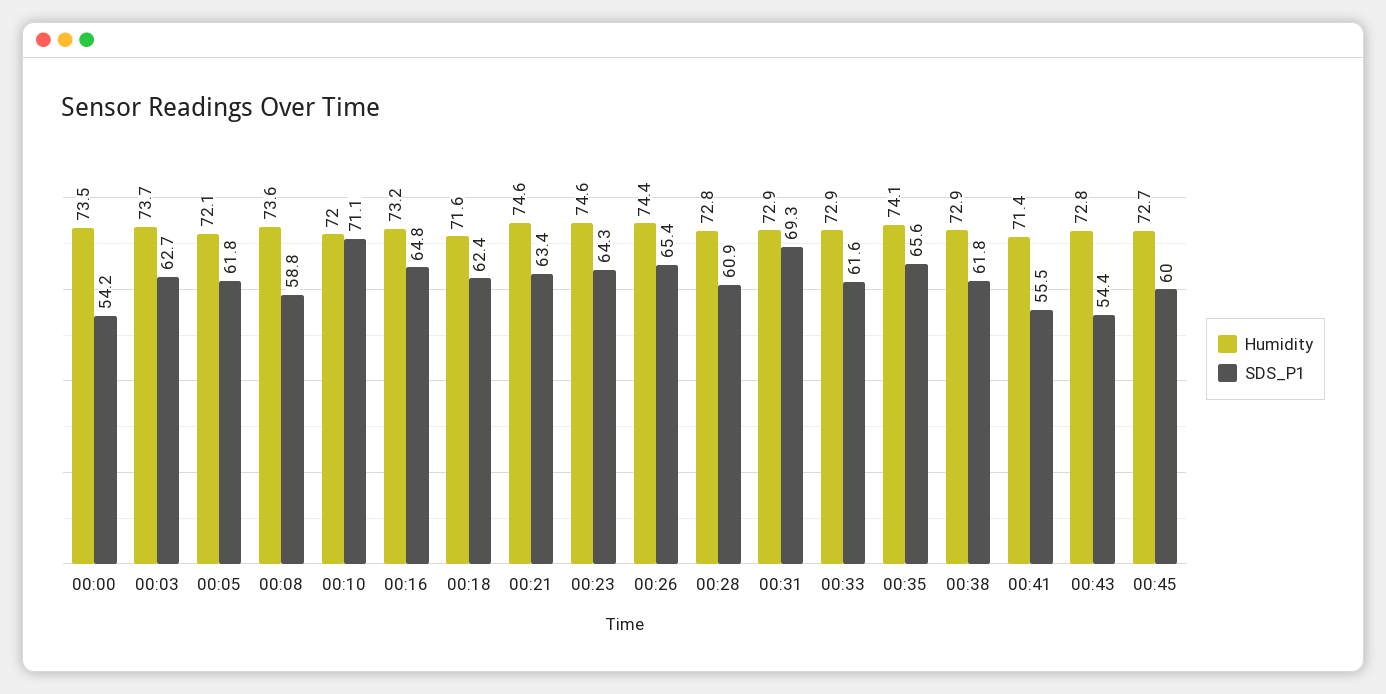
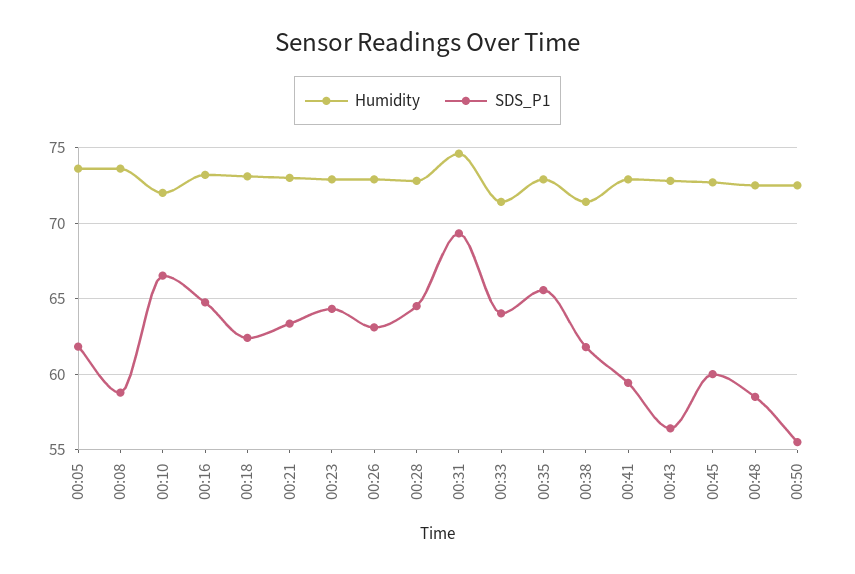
Humidity, 00:00: 73.5 -> none
SDS_P1, 00:00: 54.2 -> none
Humidity, 00:03: 73.7 -> none
SDS_P1, 00:03: 62.7 -> none
Humidity, 00:05: 72.1 -> 73.5
SDS_P1, 00:10: 71.1 -> 66.5
Humidity, 00:18: 71.6 -> 73
Humidity, 00:21: 74.6 -> 73
Humidity, 00:23: 74.6 -> 73
Humidity, 00:26: 74.4 -> 73
SDS_P1, 00:26: 65.4 -> 63
SDS_P1, 00:28: 60.9 -> 64.5
Humidity, 00:31: 72.9 -> 74.5
Humidity, 00:33: 72.9 -> 71.5
SDS_P1, 00:33: 61.6 -> 64
Humidity, 00:35: 74.1 -> 73
Humidity, 00:38: 72.9 -> 71.5
Humidity, 00:41: 71.4 -> 73
SDS_P1, 00:41: 55.5 -> 59.5
SDS_P1, 00:43: 54.4 -> 56.5
Humidity, 00:48: none -> 72.5
SDS_P1, 00:48: none -> 58.5
Humidity, 00:50: none -> 72.5
SDS_P1, 00:50: none -> 55.5

